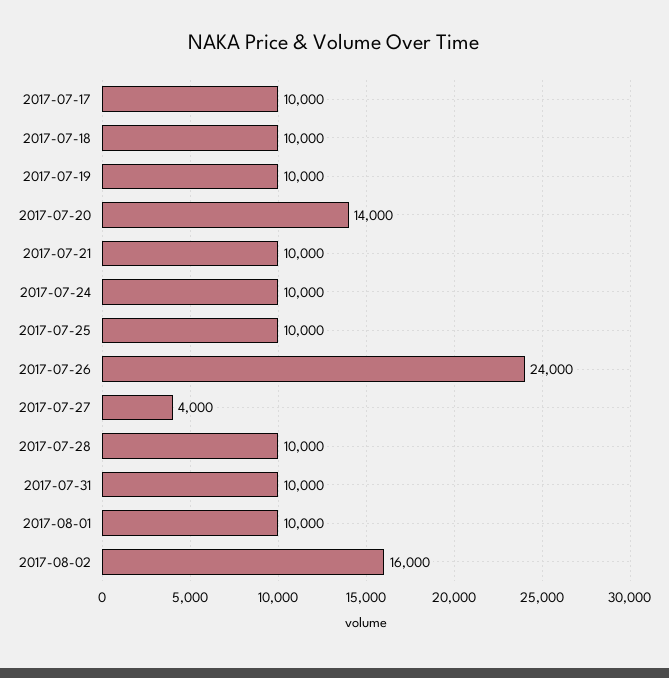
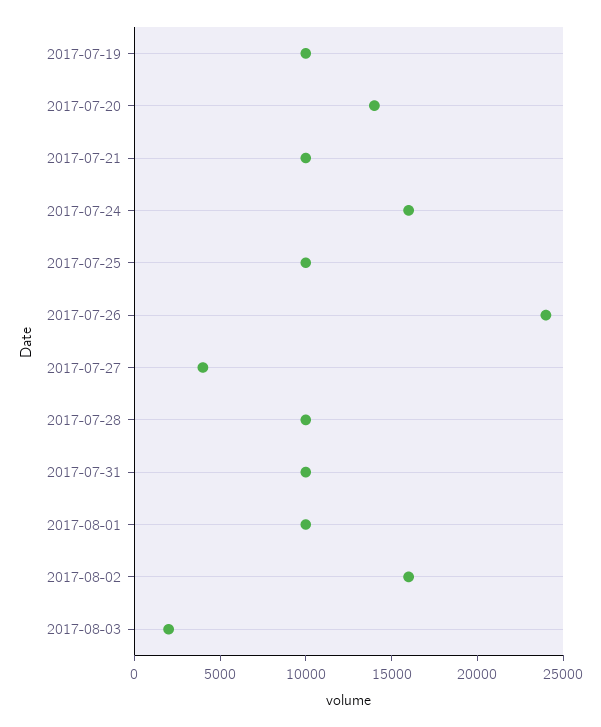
2017-07-17: 10000 -> none
2017-07-18: 10000 -> none
2017-07-24: 10000 -> 16000
2017-08-03: none -> 2000

